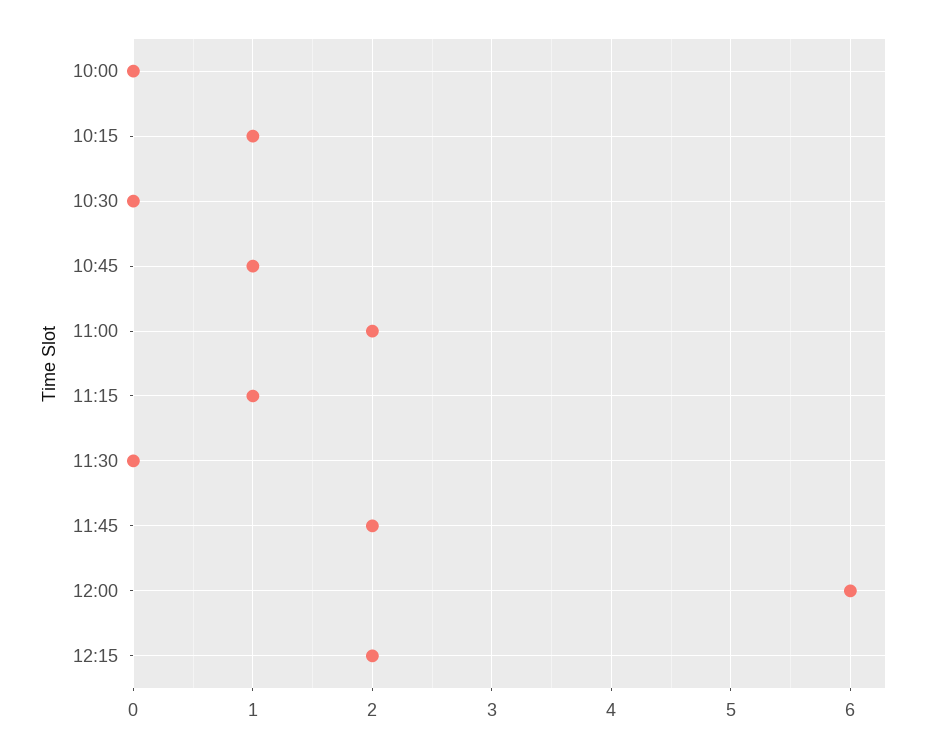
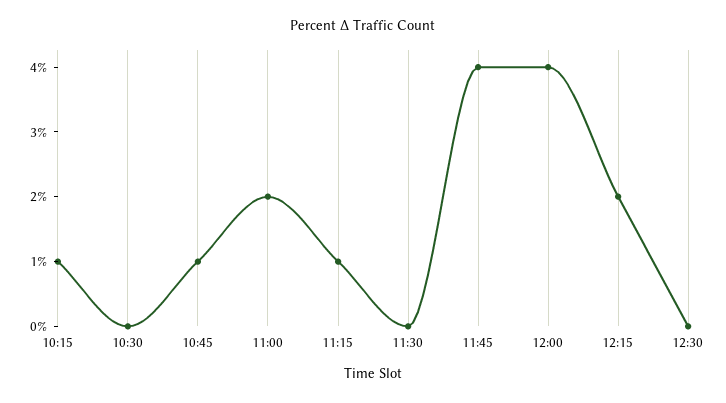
10:00: 0 -> none
11:45: 2 -> 4
12:00: 6 -> 4
12:30: none -> 0

